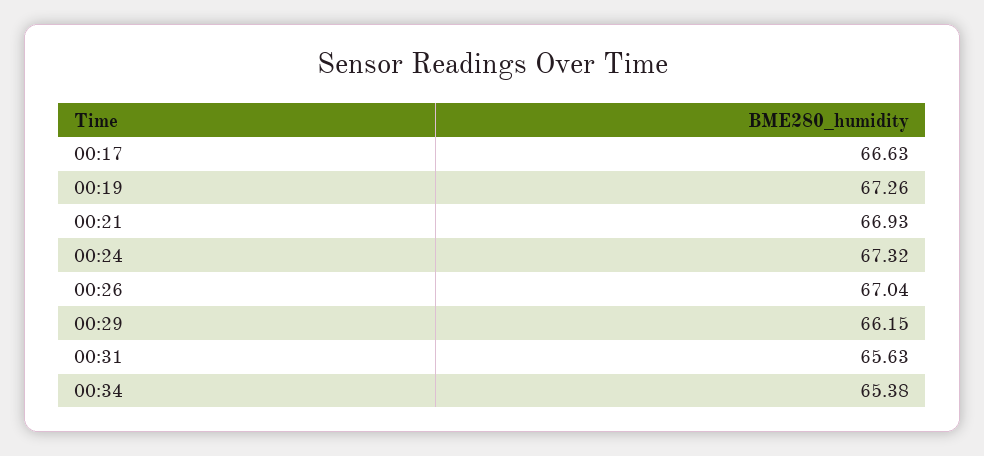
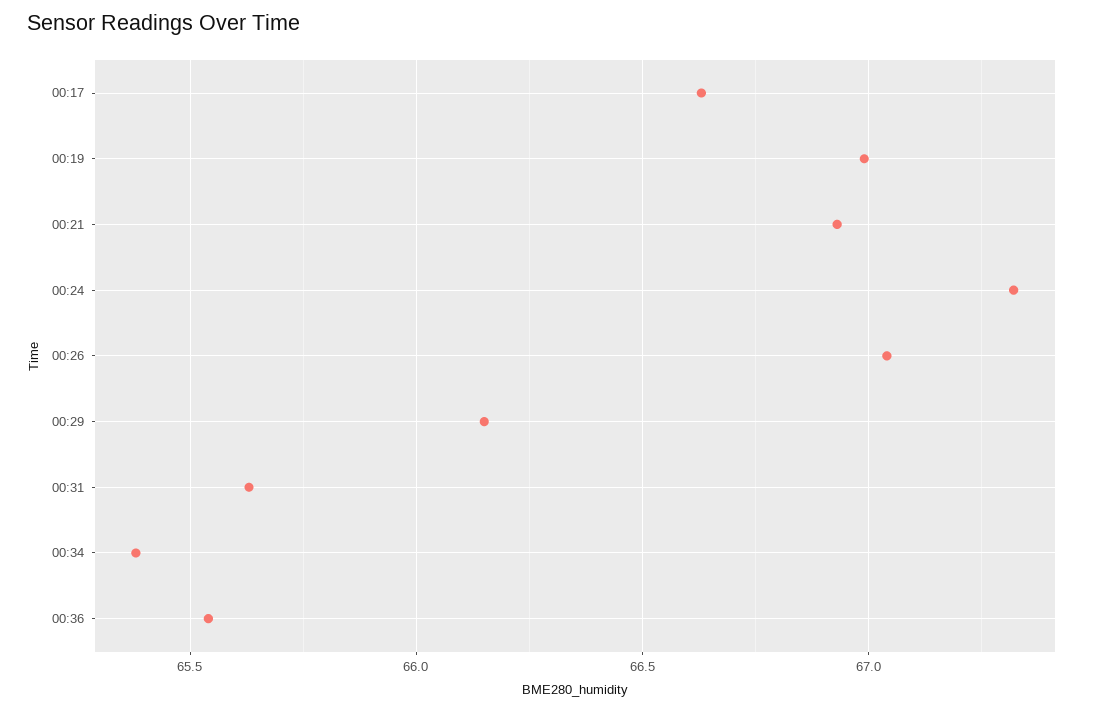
00:19: 67.26 -> 67
00:36: none -> 65.55

